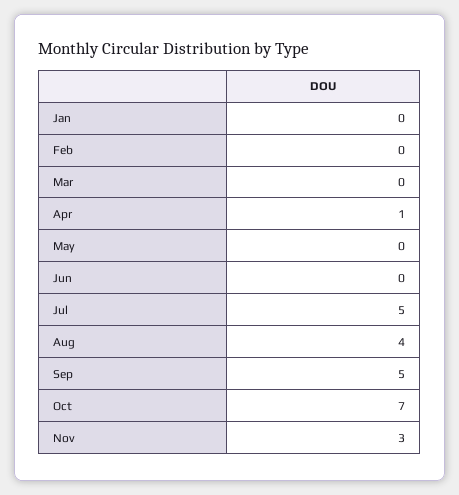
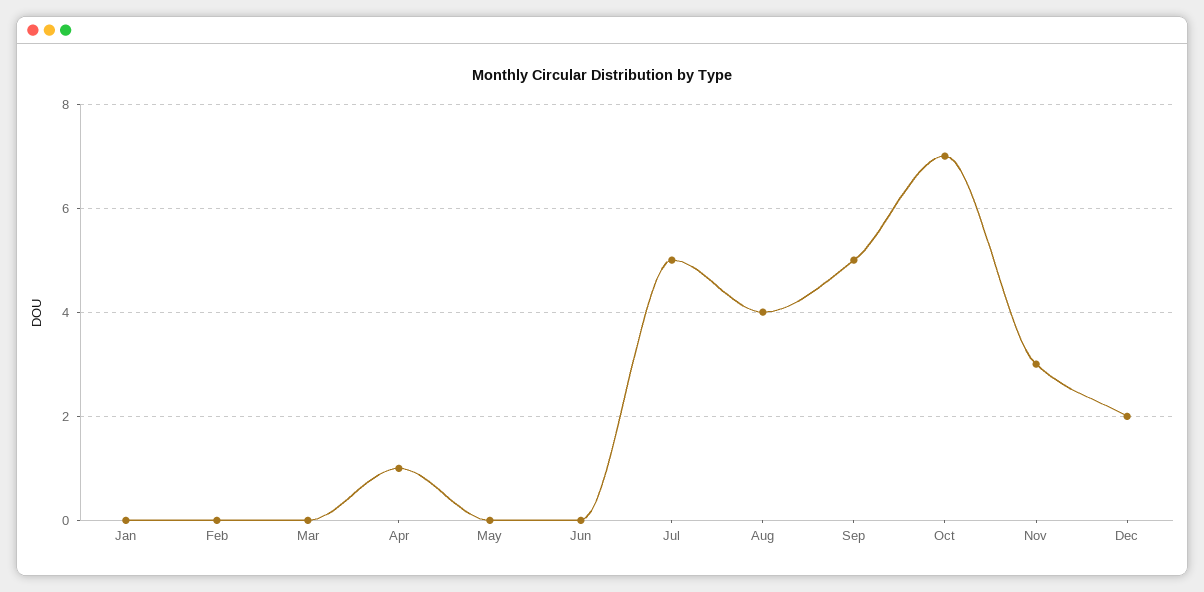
Dec: none -> 2

